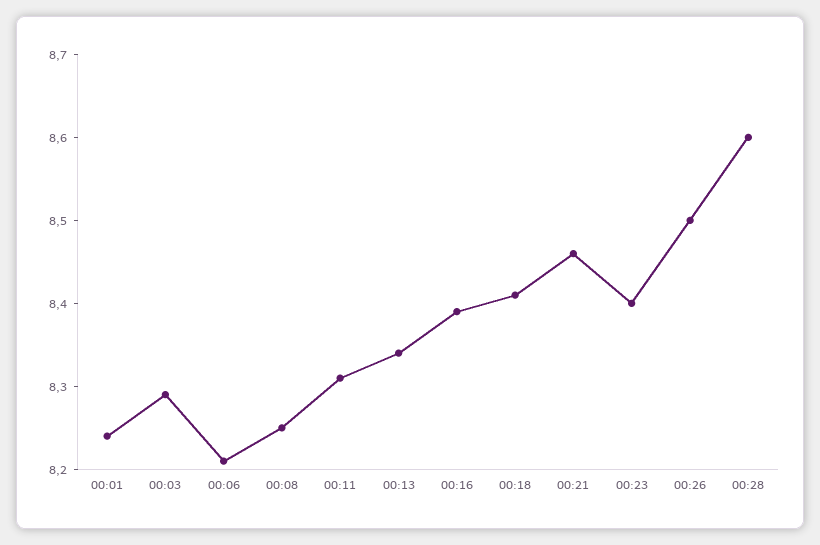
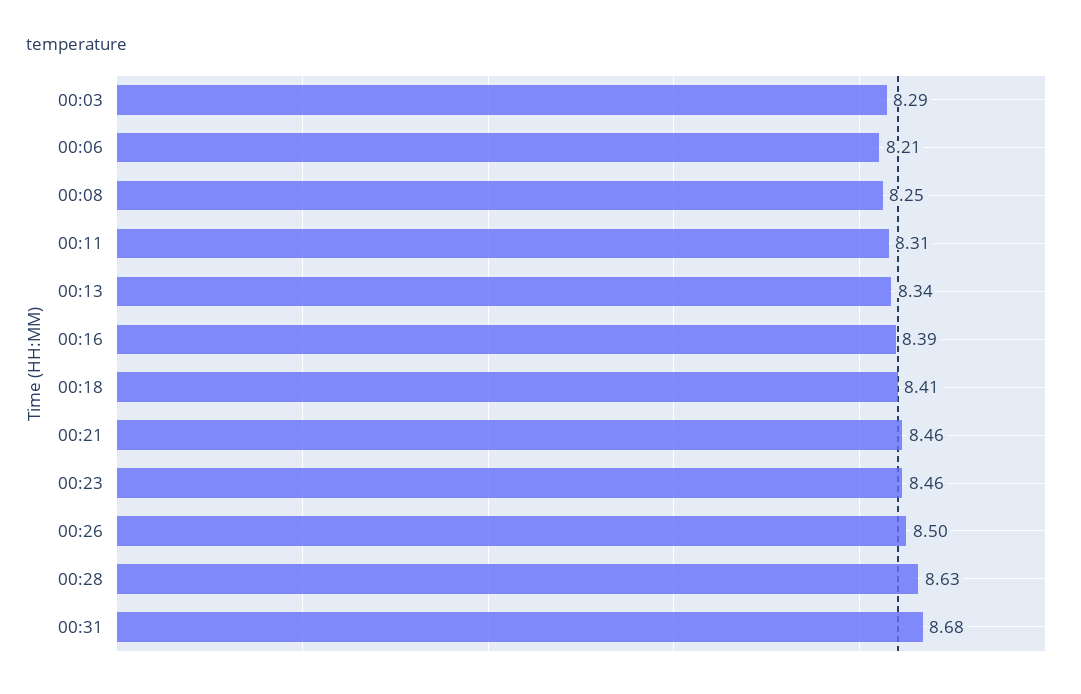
00:01: 8.24 -> none
00:23: 8.4 -> 8.46
00:28: 8.6 -> 8.63
00:31: none -> 8.68

